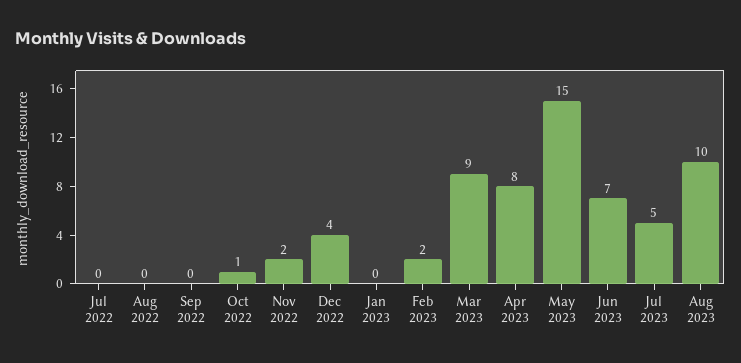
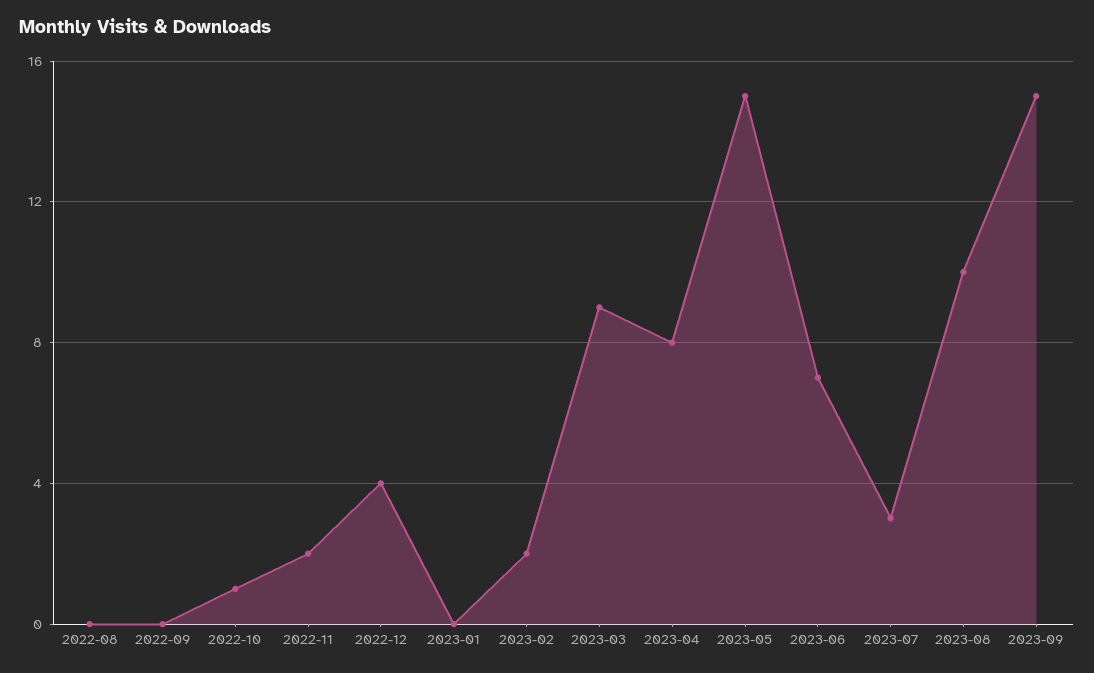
Jul 2022: 0 -> none
Jul 2023: 5 -> 3
2023-09: none -> 15

